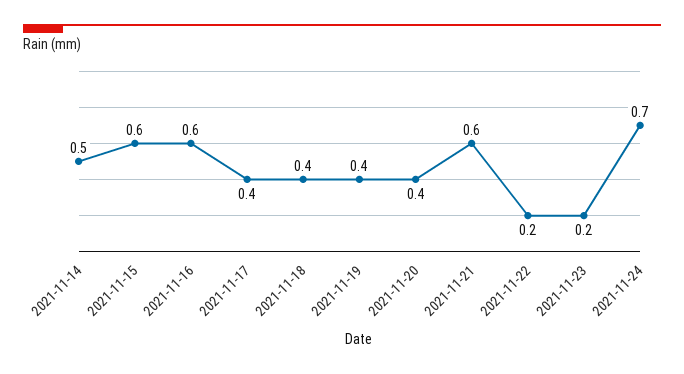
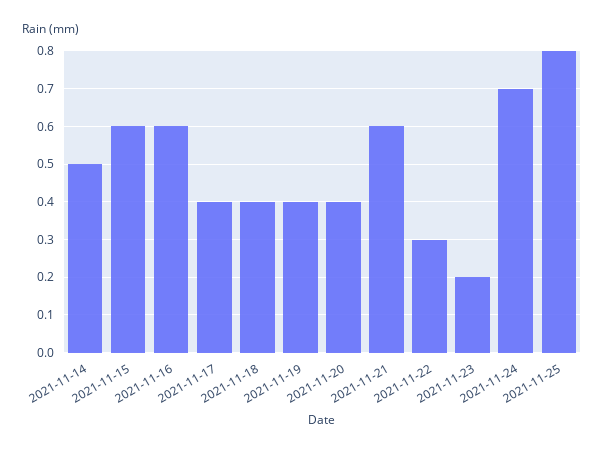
2021-11-22: 0.2 -> 0.3
2021-11-25: none -> 0.8

